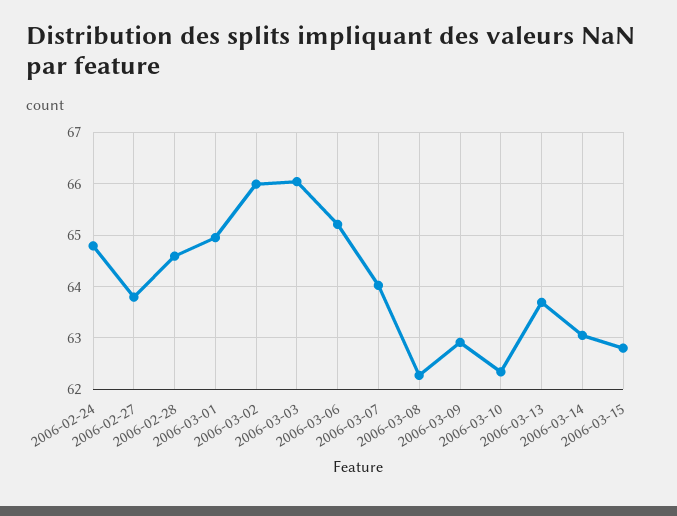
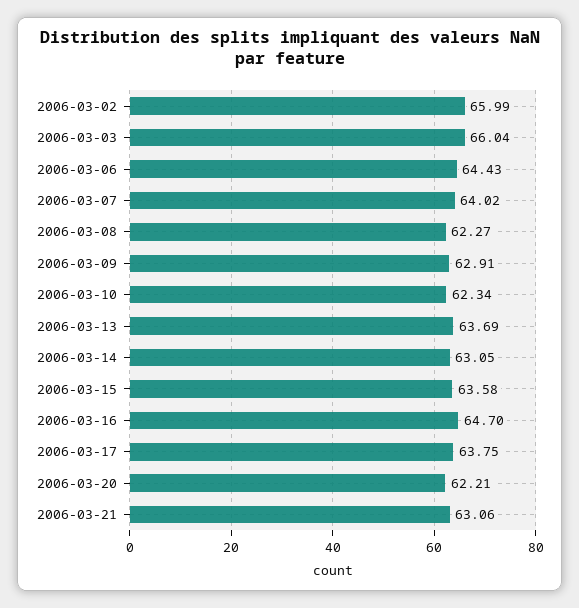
2006-02-24: 64.8 -> none
2006-02-27: 63.8 -> none
2006-02-28: 64.6 -> none
2006-03-01: 65 -> none
2006-03-06: 65.2 -> 64.43
2006-03-15: 62.8 -> 63.58
2006-03-16: none -> 64.7
2006-03-17: none -> 63.75
2006-03-20: none -> 62.21
2006-03-21: none -> 63.06

